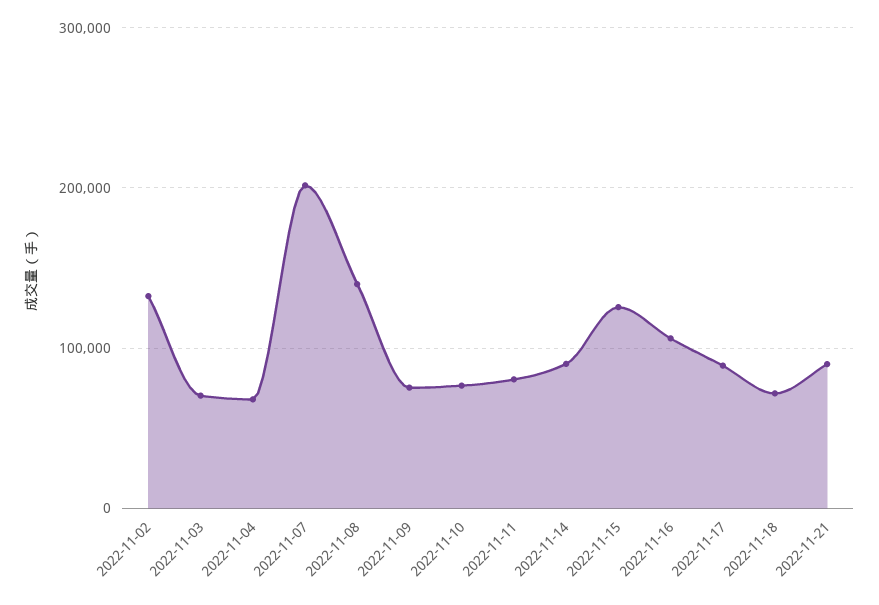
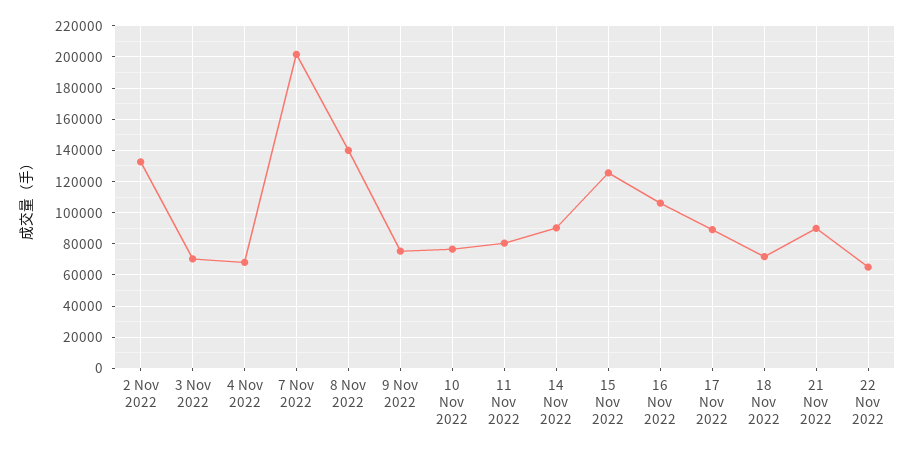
22 Nov 2022: none -> 65000

